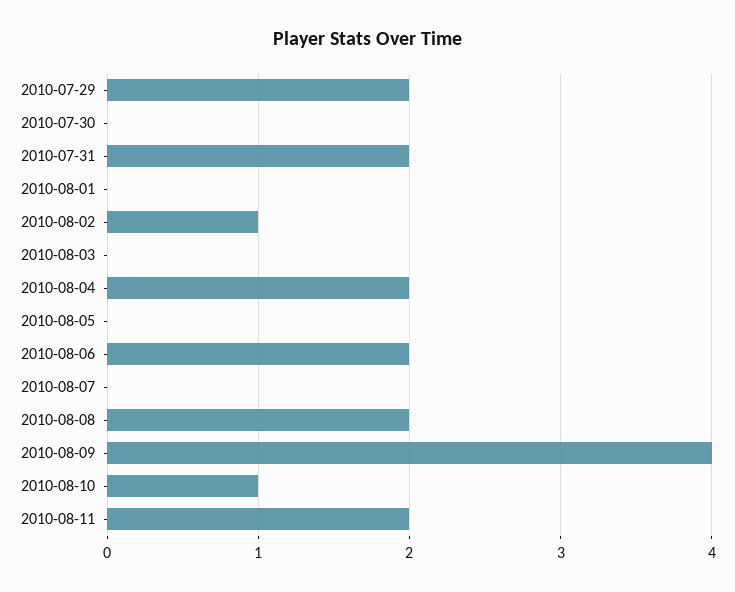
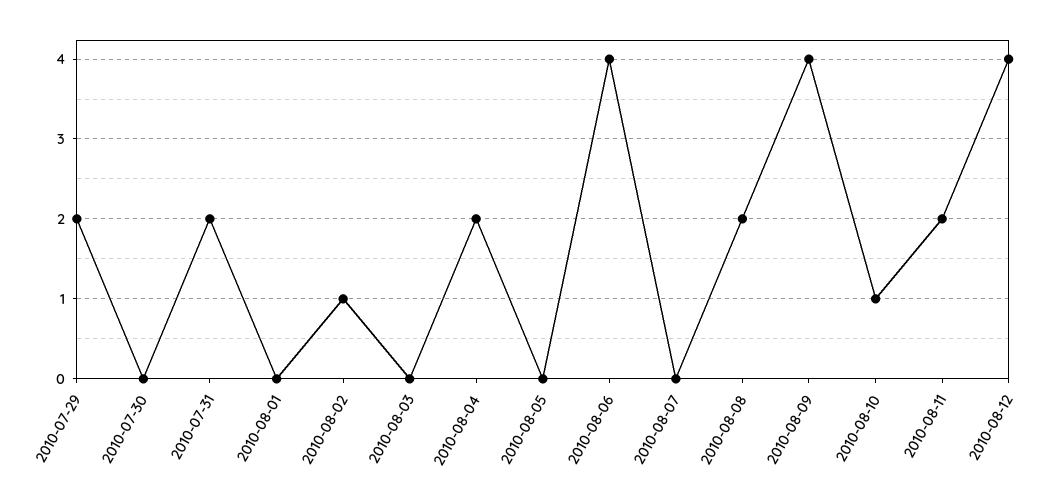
2010-08-06: 2 -> 4
2010-08-12: none -> 4

